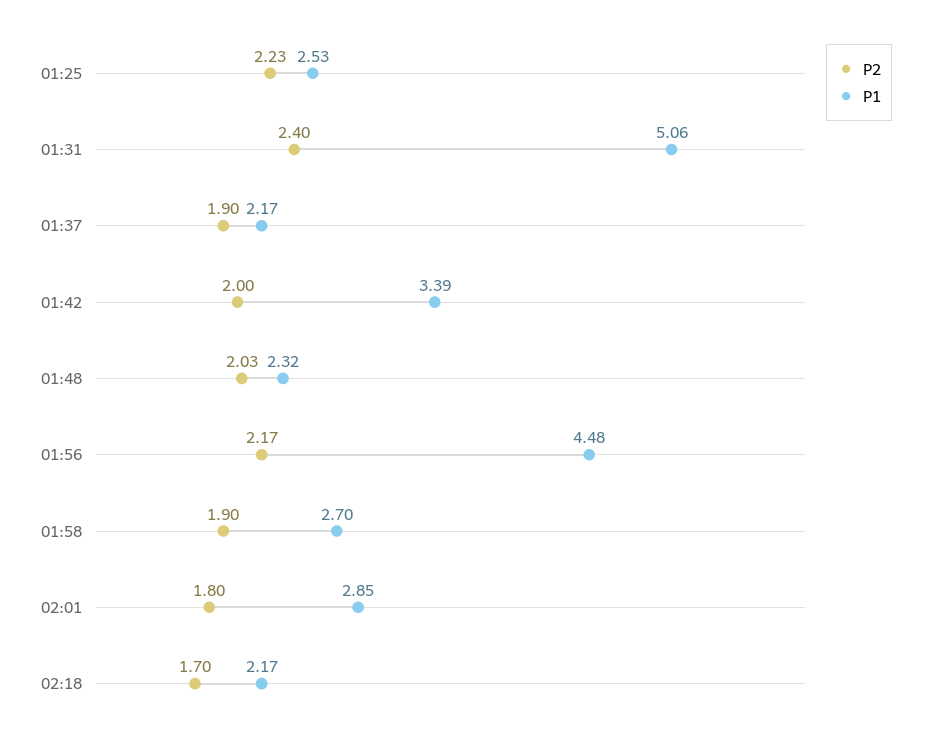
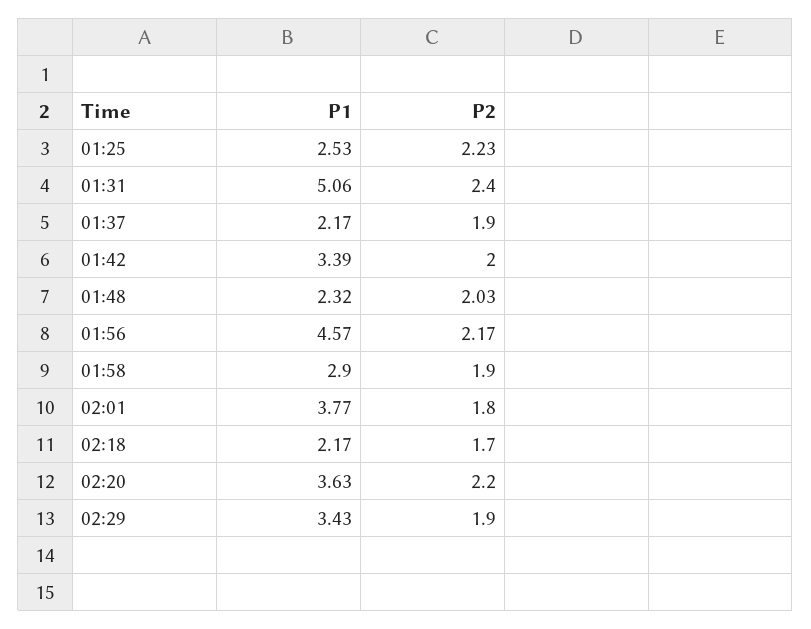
P1, 01:56: 4.48 -> 4.57
P1, 01:58: 2.7 -> 2.9
P1, 02:01: 2.85 -> 3.77
P1, 02:20: none -> 3.63
P2, 02:20: none -> 2.2
P1, 02:29: none -> 3.43
P2, 02:29: none -> 1.9

